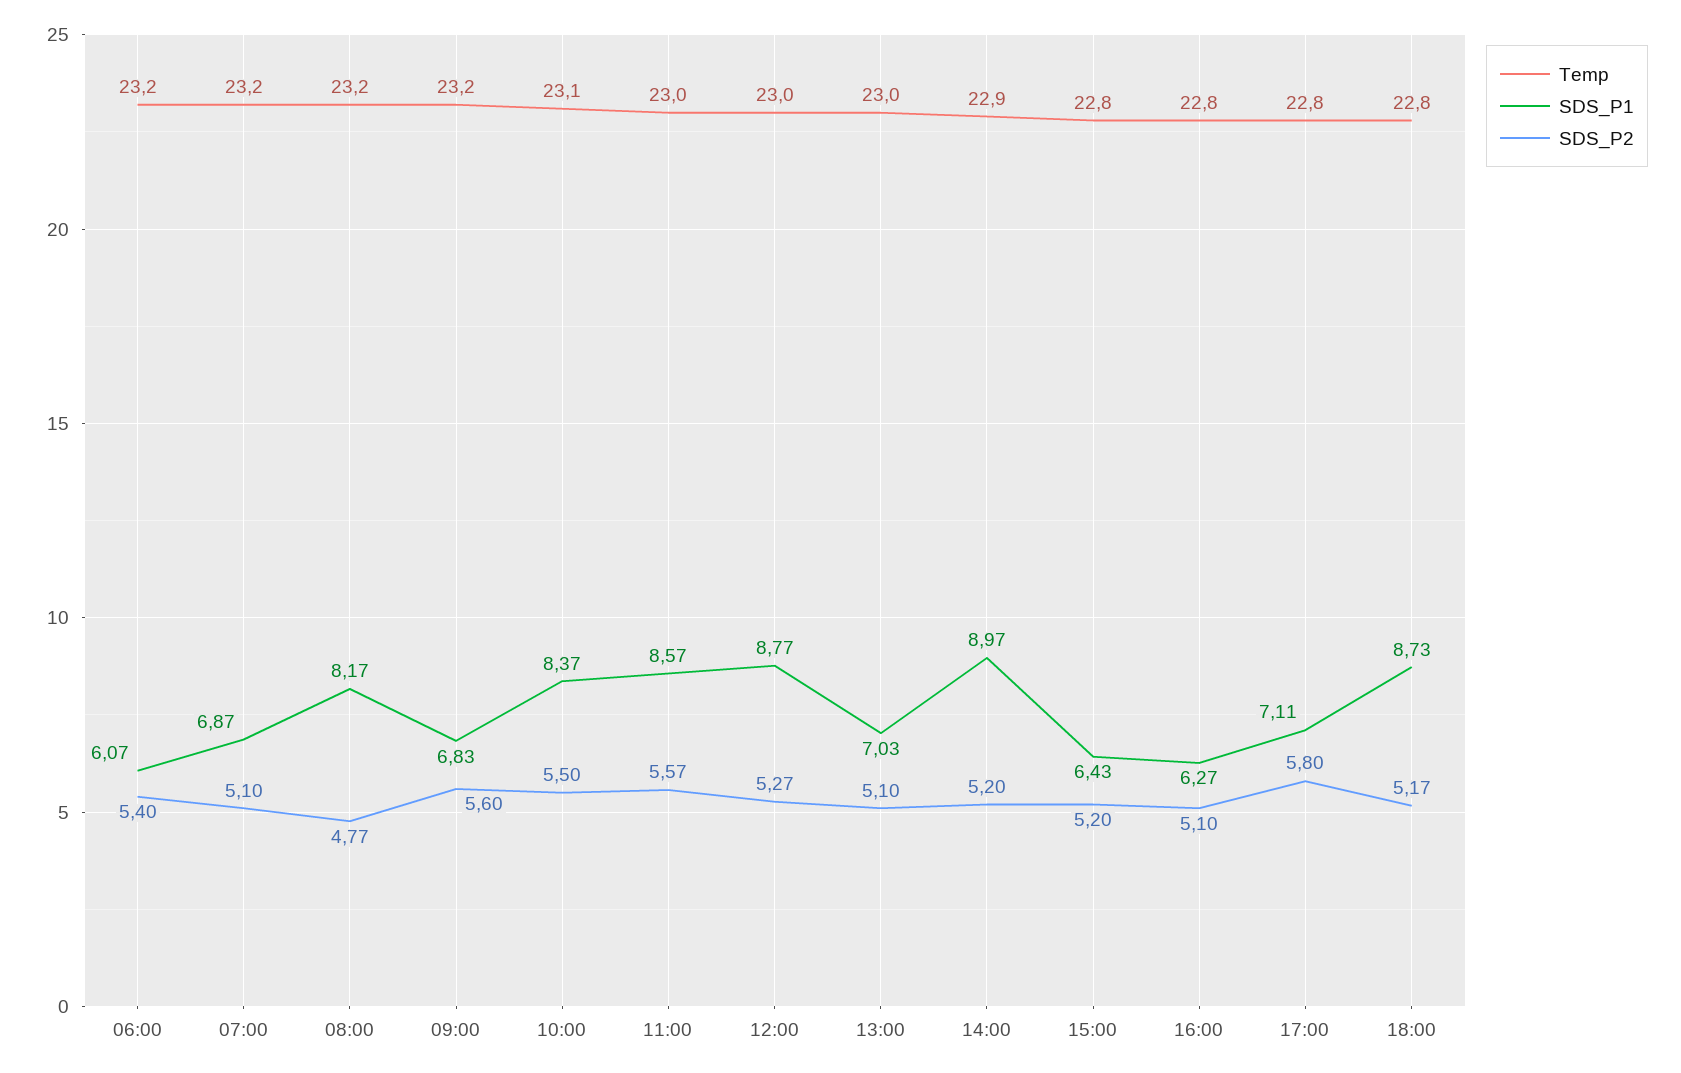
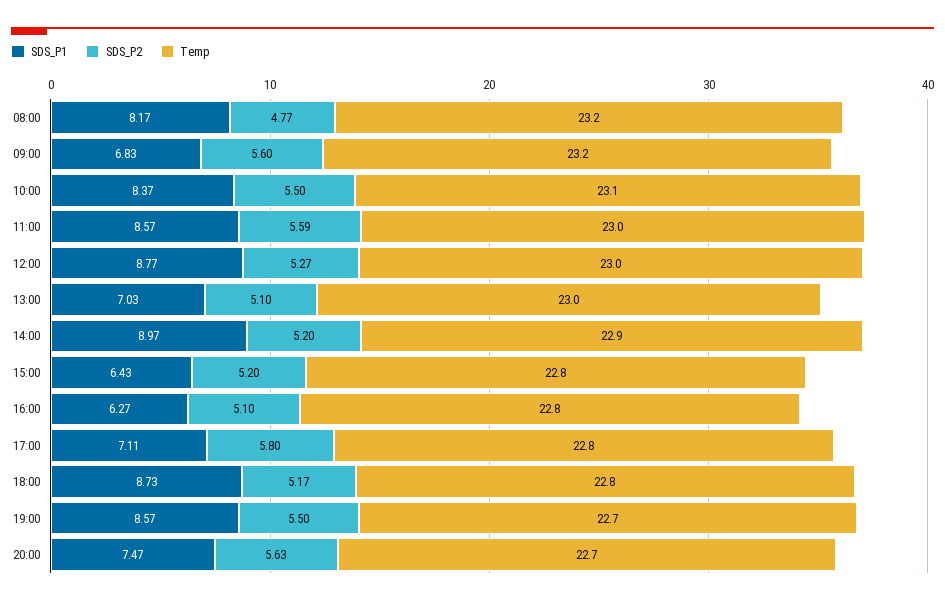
Temp, 06:00: 23.2 -> none
SDS_P1, 06:00: 6.07 -> none
SDS_P2, 06:00: 5.4 -> none
Temp, 07:00: 23.2 -> none
SDS_P1, 07:00: 6.87 -> none
SDS_P2, 07:00: 5.1 -> none
SDS_P2, 11:00: 5.57 -> 5.59
SDS_P1, 19:00: none -> 8.57
SDS_P2, 19:00: none -> 5.5
Temp, 19:00: none -> 22.7
SDS_P1, 20:00: none -> 7.47
SDS_P2, 20:00: none -> 5.63
Temp, 20:00: none -> 22.7

